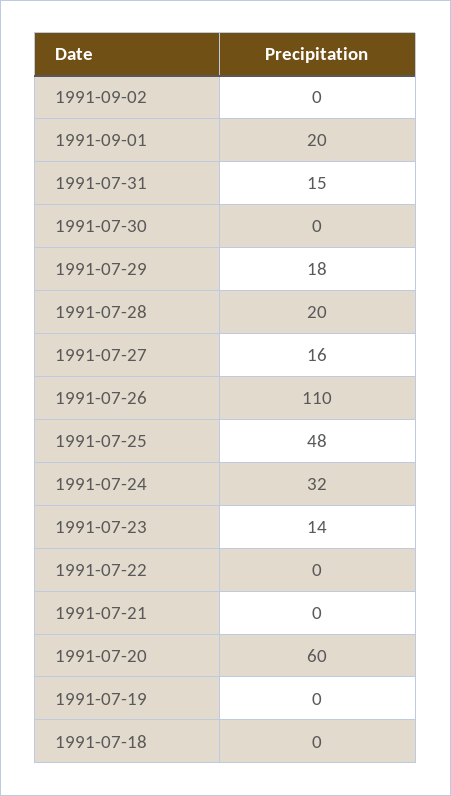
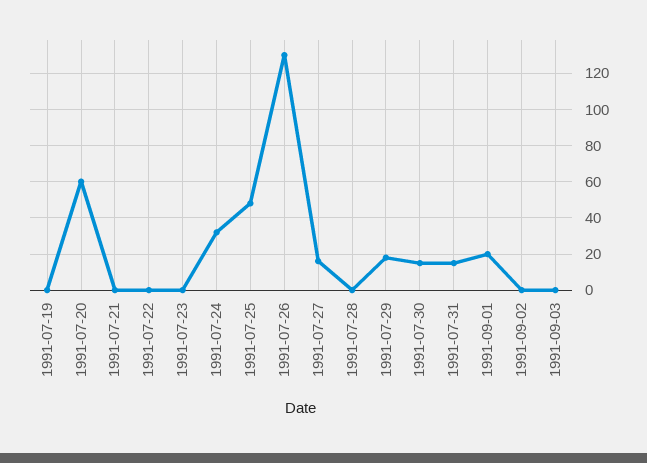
1991-07-30: 0 -> 15
1991-07-28: 20 -> 0
1991-07-26: 110 -> 130
1991-07-23: 14 -> 0
1991-07-18: 0 -> none
1991-09-03: none -> 0

